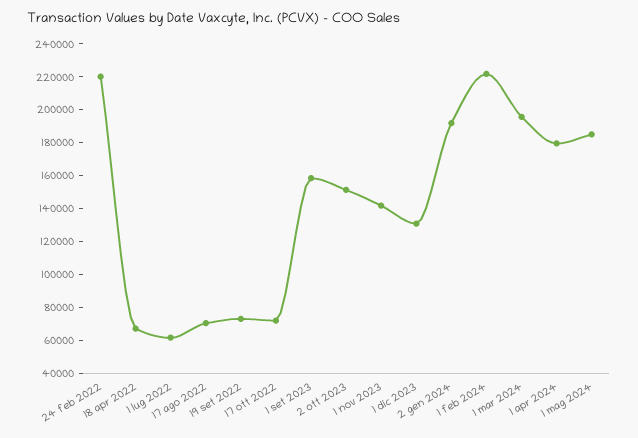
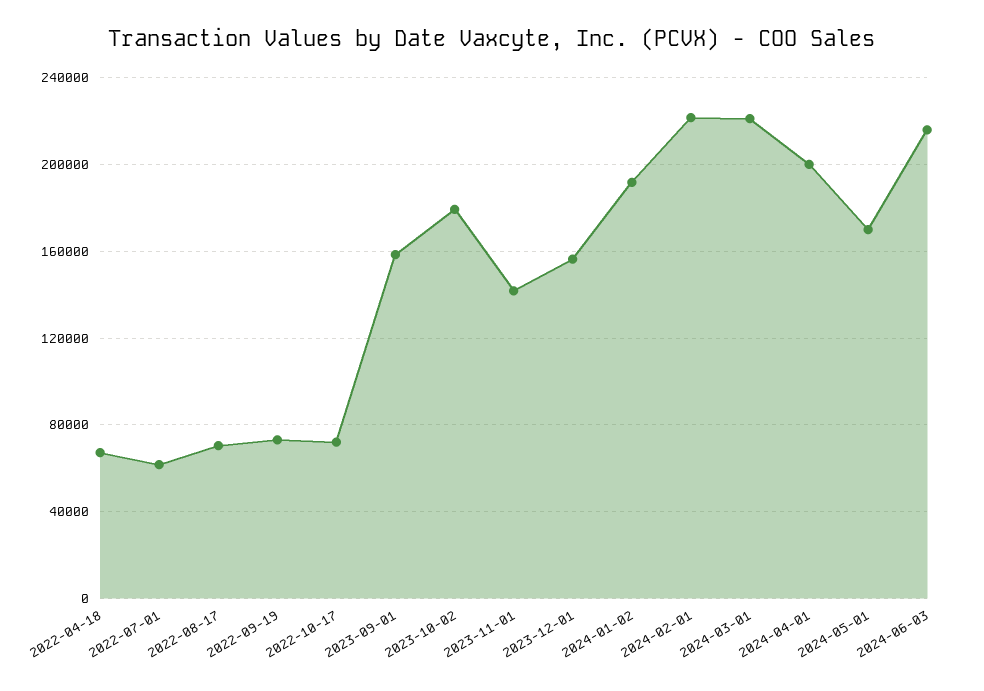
24 feb 2022: 220000 -> none
2 ott 2023: 150000 -> 180000
1 dic 2023: 130000 -> 155000
1 mar 2024: 195000 -> 220000
1 apr 2024: 180000 -> 200000
1 mag 2024: 185000 -> 170000
2024-06-03: none -> 215000

